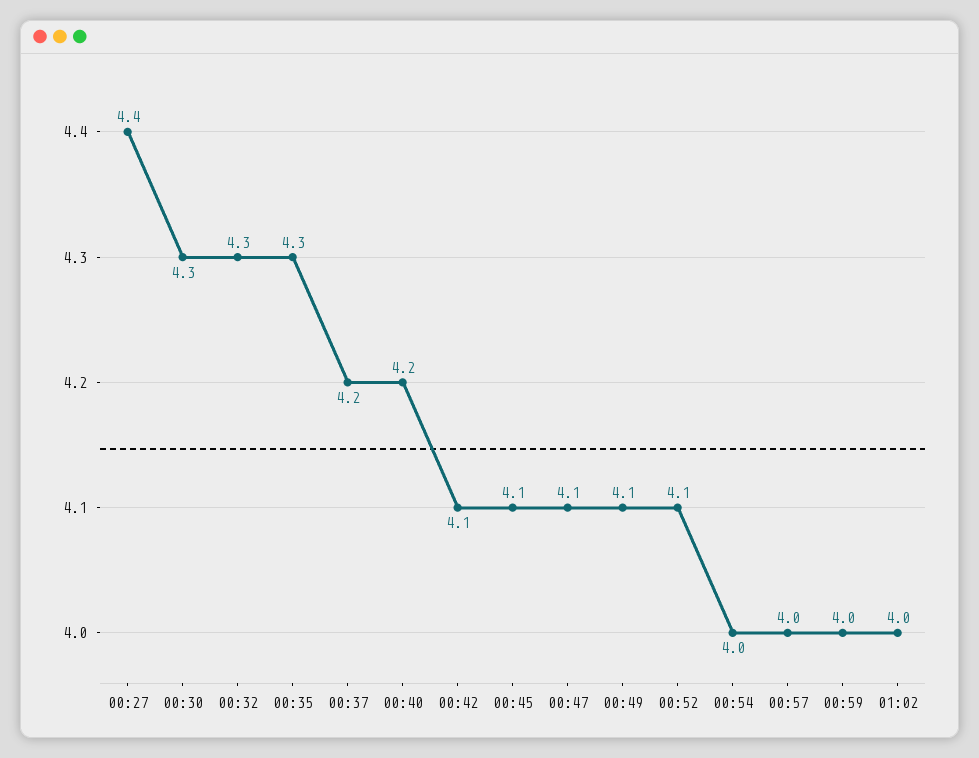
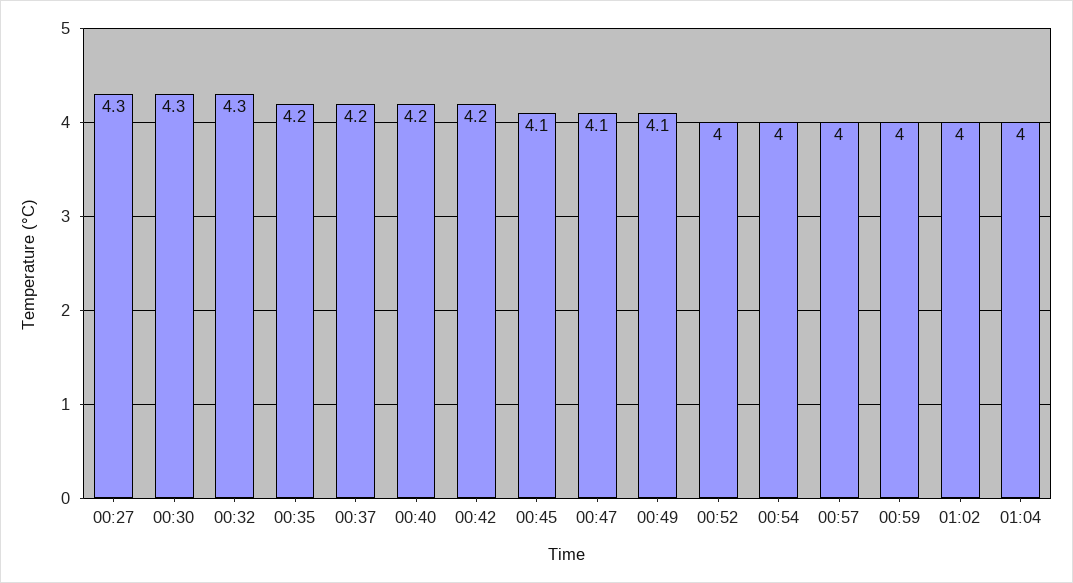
00:27: 4.4 -> 4.3
00:35: 4.3 -> 4.2
00:42: 4.1 -> 4.2
00:52: 4.1 -> 4
01:04: none -> 4

